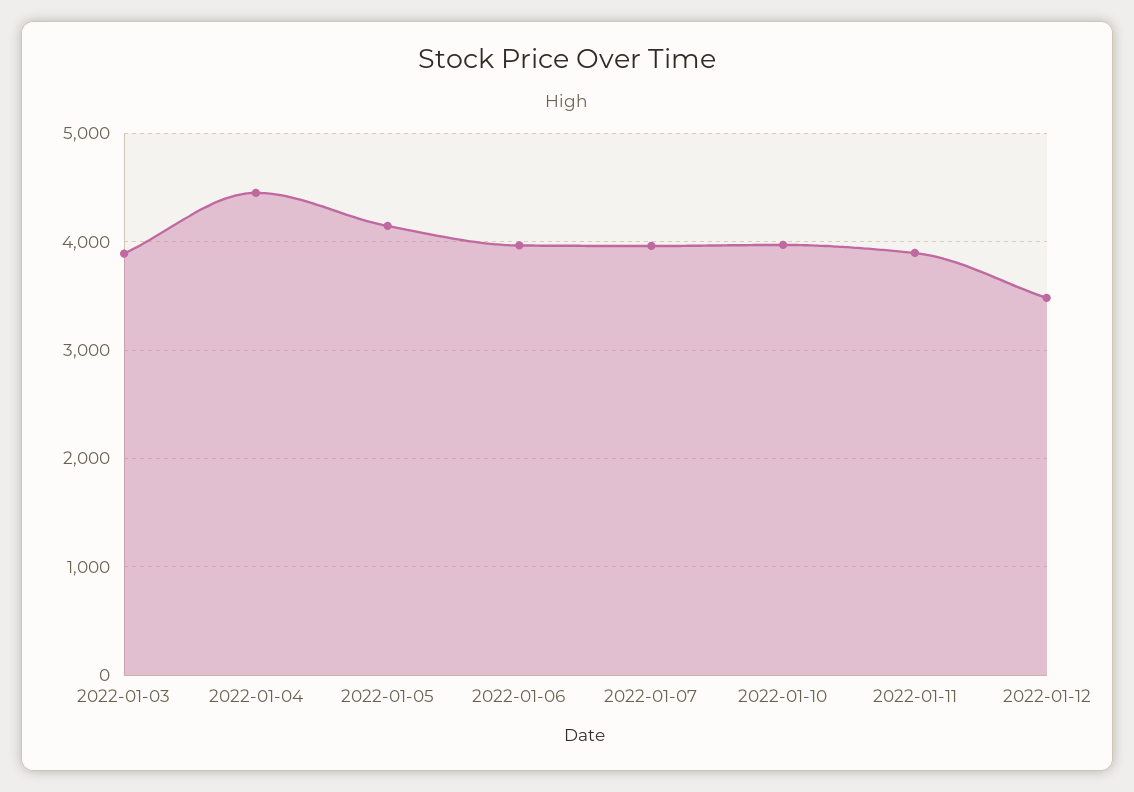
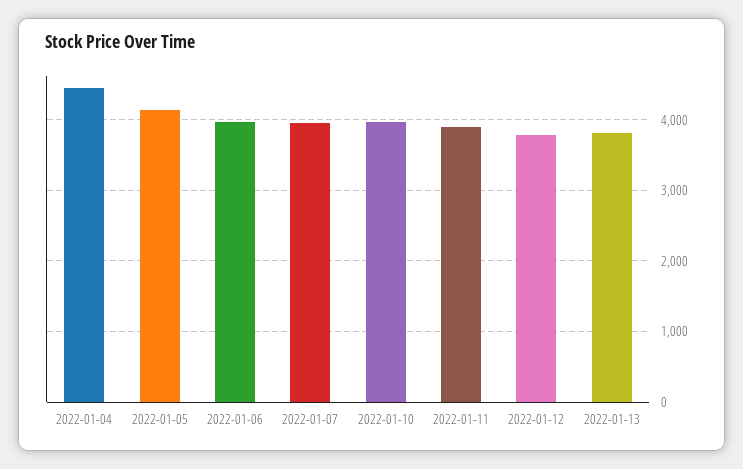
2022-01-03: 3900 -> none
2022-01-12: 3500 -> 3800
2022-01-13: none -> 3800

